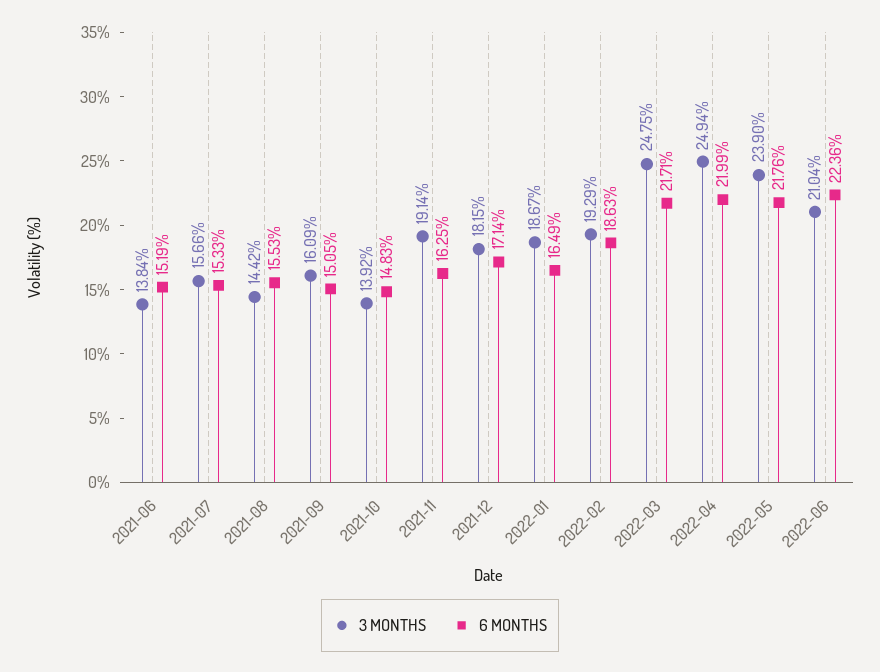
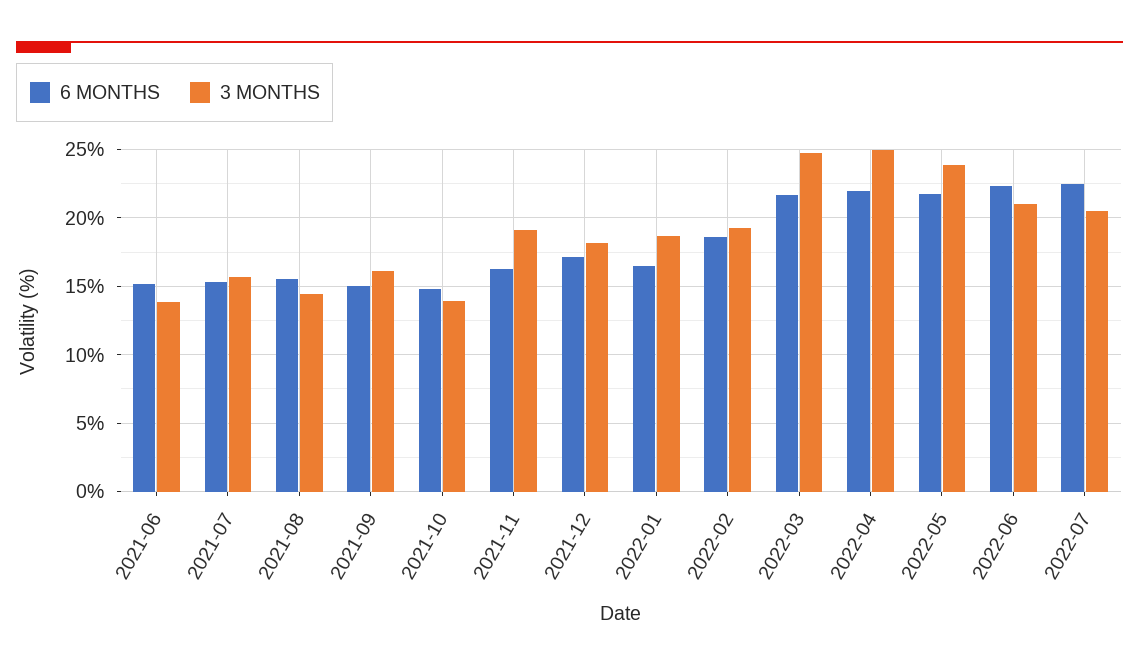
6 MONTHS, 2022-07: none -> 22.5
3 MONTHS, 2022-07: none -> 20.5

